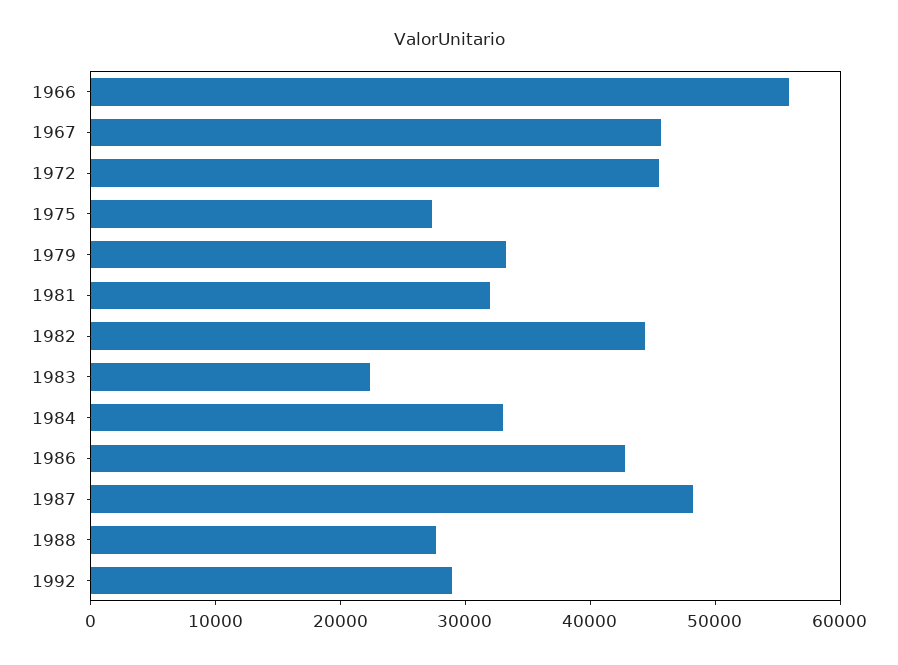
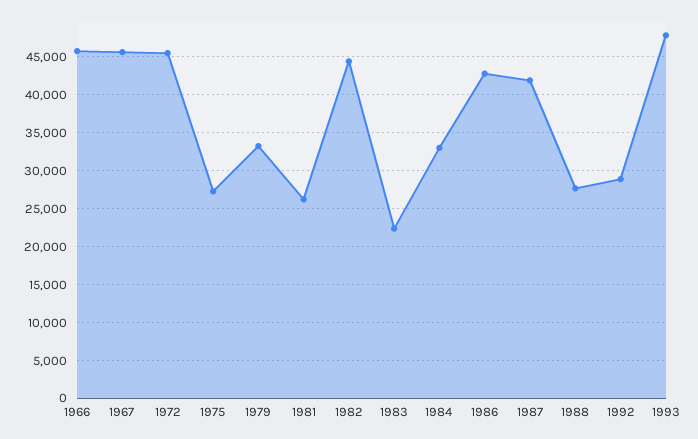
1966: 56000 -> 46000
1981: 32000 -> 26000
1987: 48000 -> 42000
1993: none -> 48000

